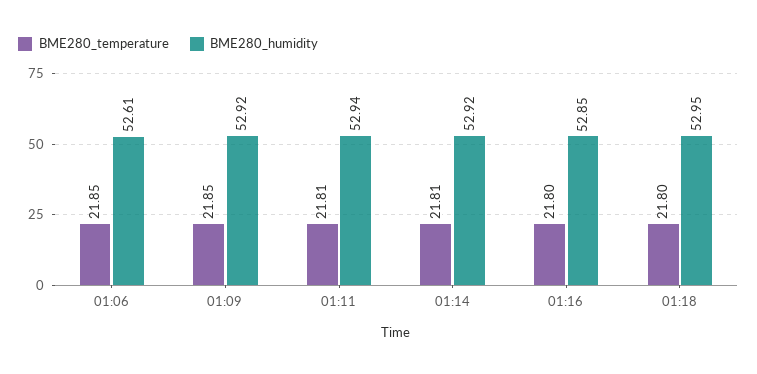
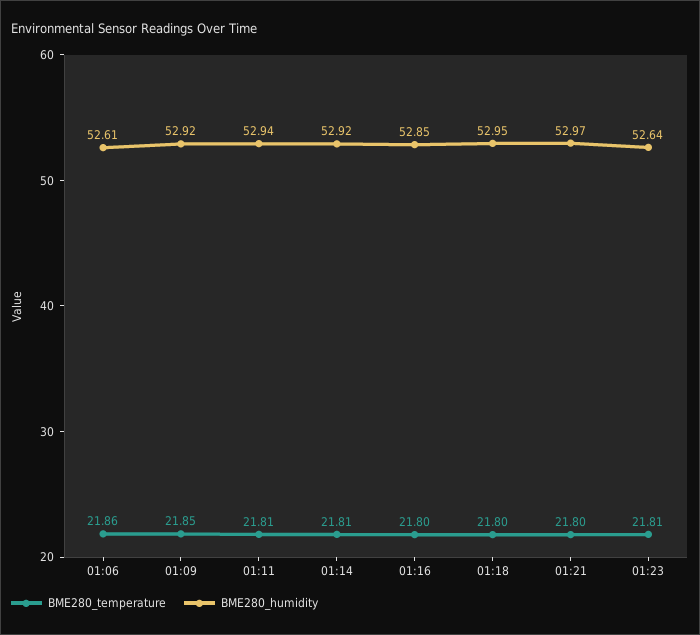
BME280_temperature, 01:06: 21.85 -> 21.86
BME280_temperature, 01:21: none -> 21.8
BME280_humidity, 01:21: none -> 52.97
BME280_temperature, 01:23: none -> 21.81
BME280_humidity, 01:23: none -> 52.64

